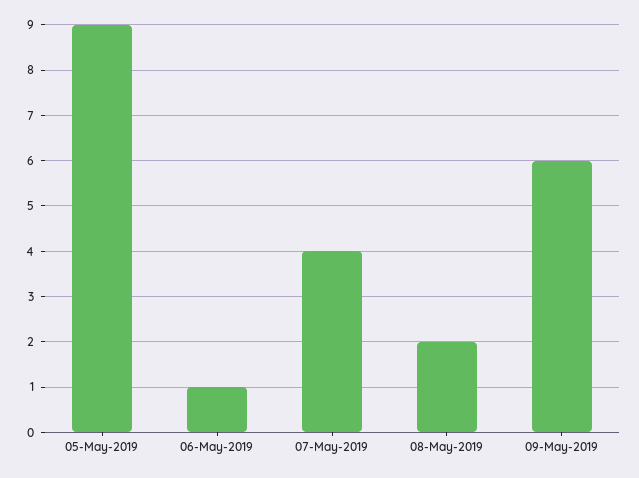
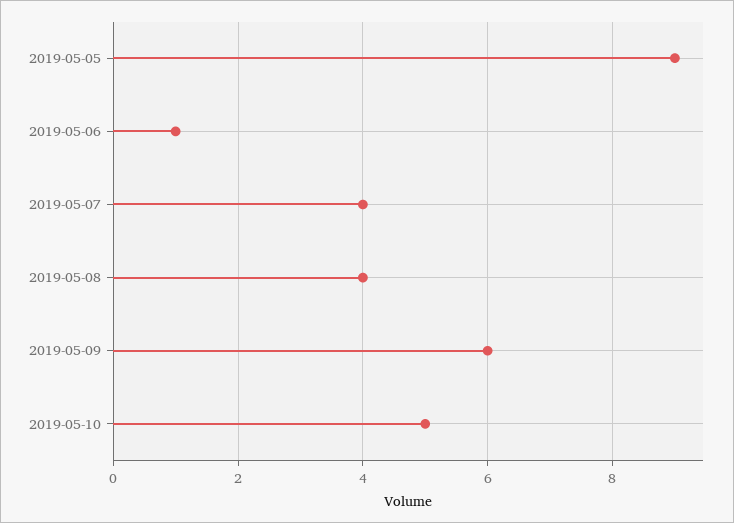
08-May-2019: 2 -> 4
2019-05-10: none -> 5

